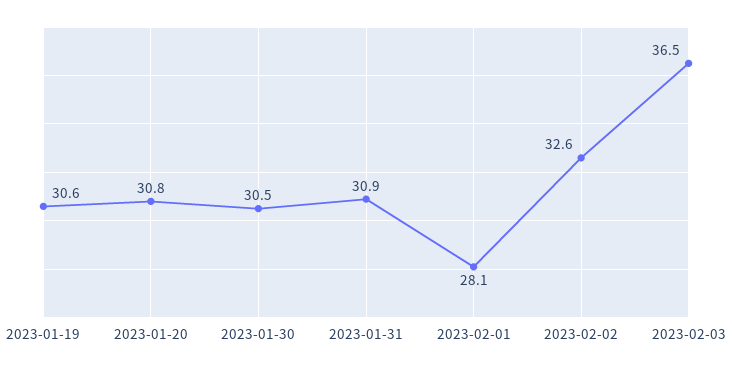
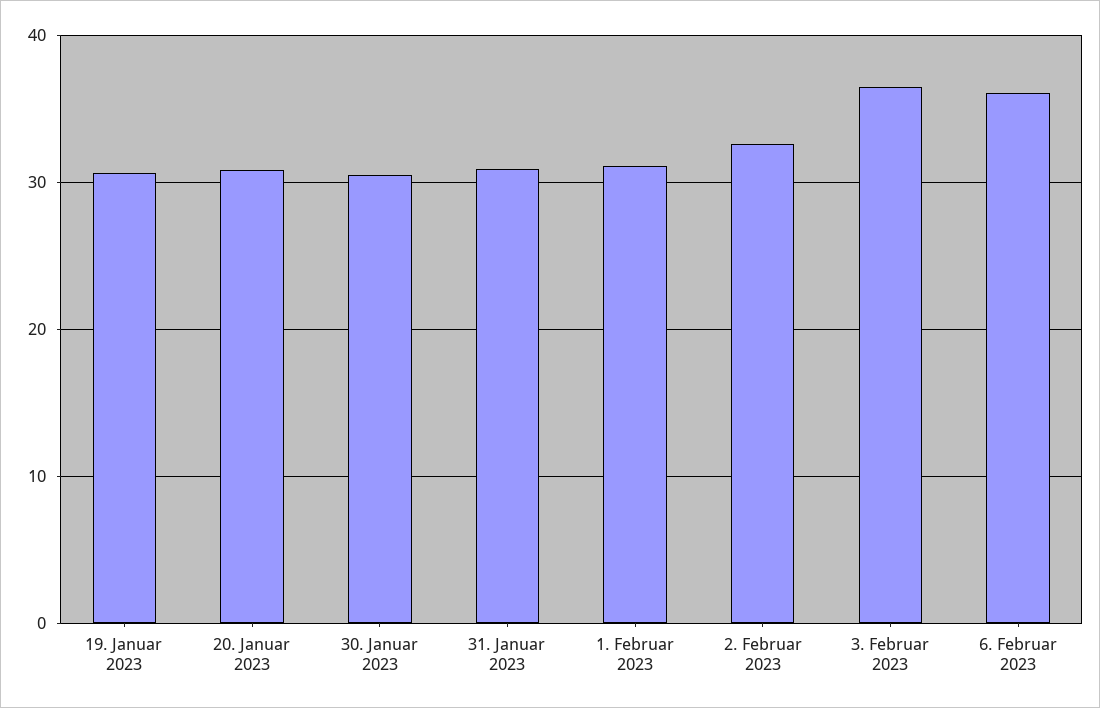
2023-02-01: 28.1 -> 31
6. Februar 2023: none -> 36

